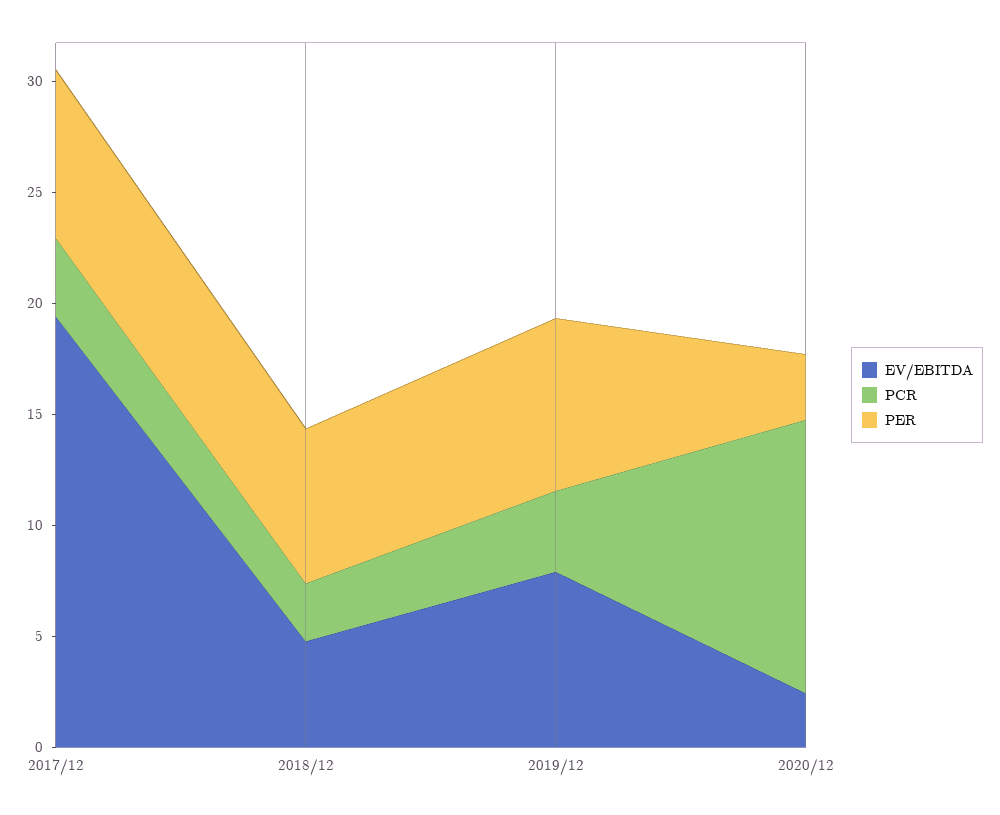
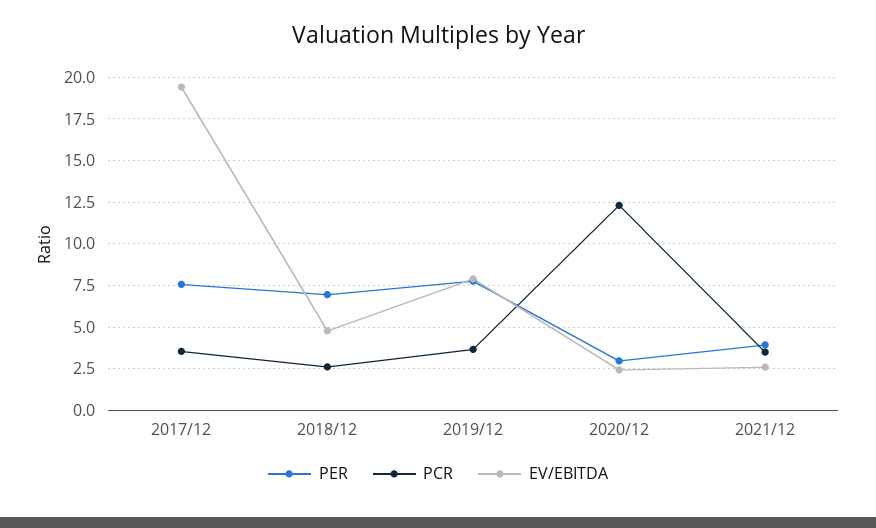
PER, 2021/12: none -> 4
PCR, 2021/12: none -> 3.5
EV/EBITDA, 2021/12: none -> 2.5

